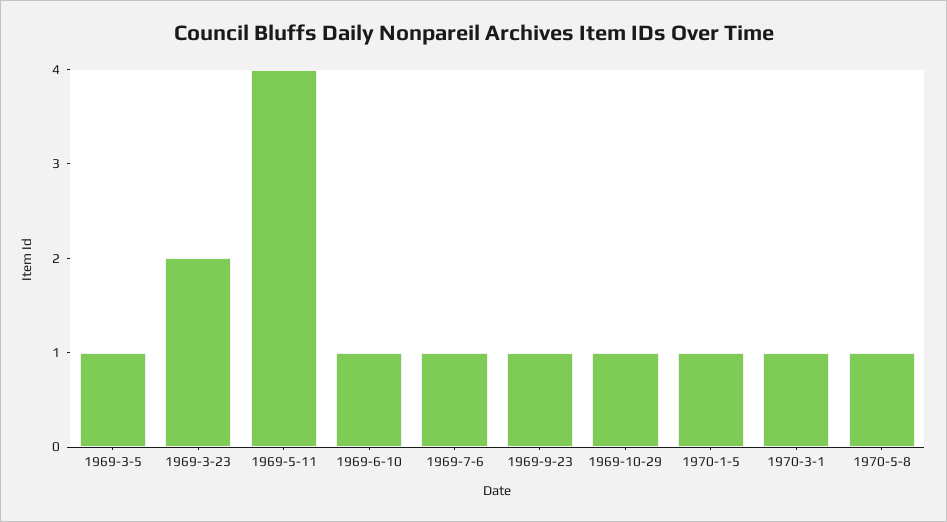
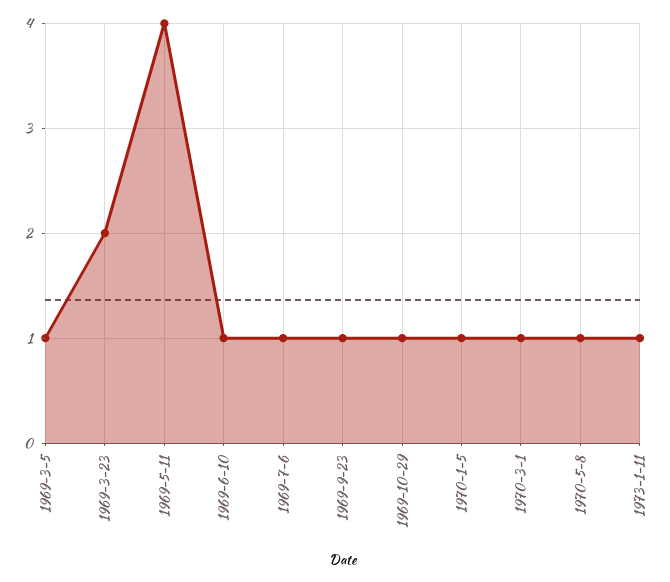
1973-1-11: none -> 1

